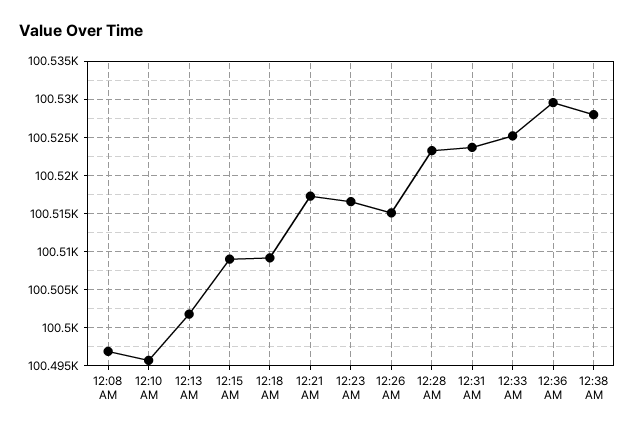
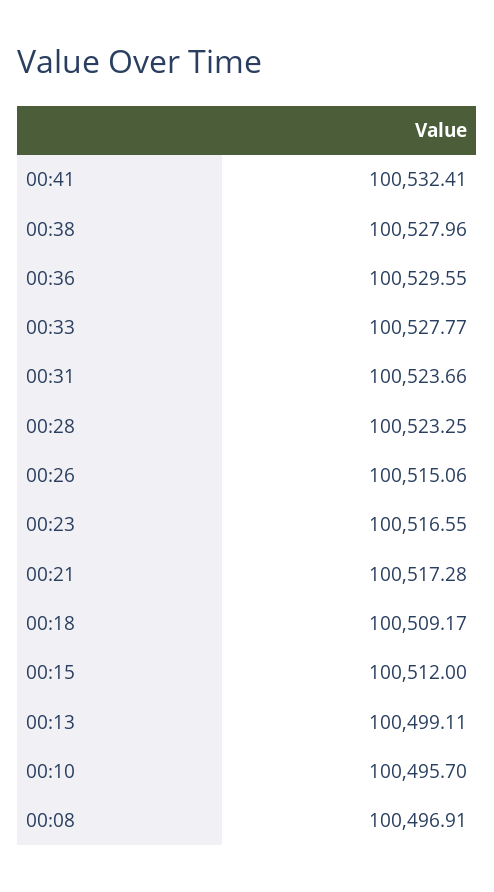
12:13 AM: 100502 -> 100499.11
12:15 AM: 100509 -> 100512
12:33 AM: 100525 -> 100527.77
00:41: none -> 100532.41

